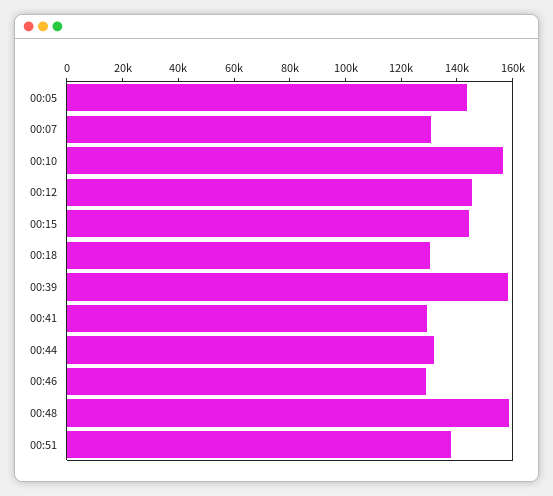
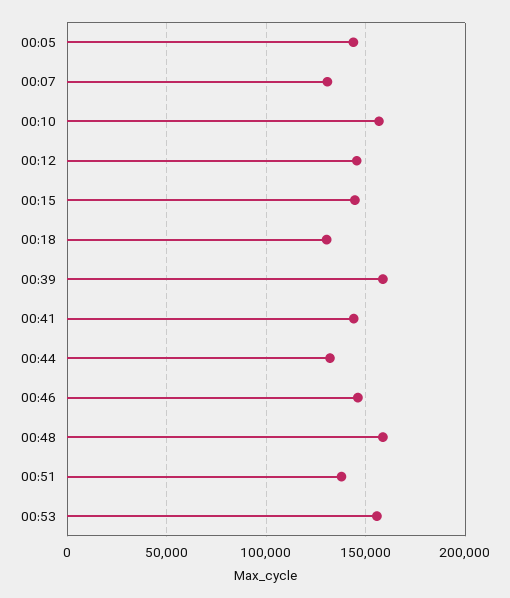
00:41: 130000 -> 145000
00:46: 130000 -> 145000
00:53: none -> 155000

